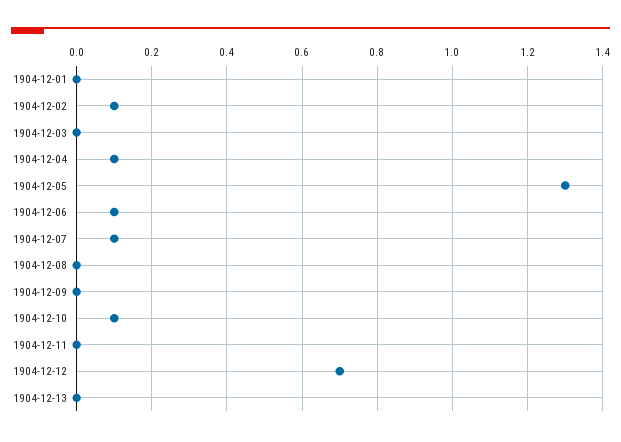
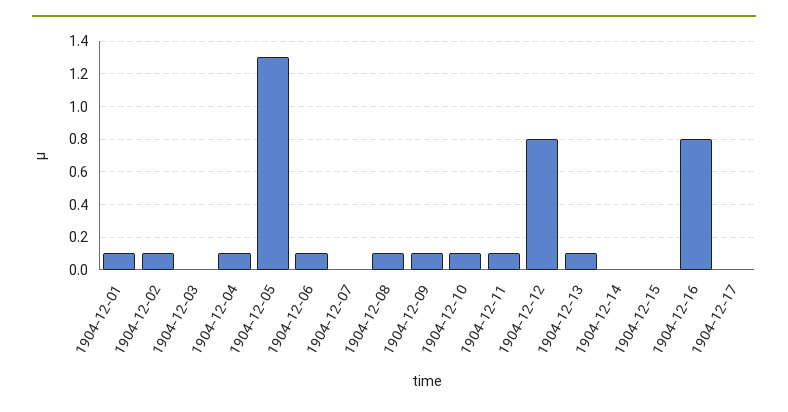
1904-12-01: 0 -> 0.1
1904-12-07: 0.1 -> 0
1904-12-08: 0 -> 0.1
1904-12-09: 0 -> 0.1
1904-12-11: 0 -> 0.1
1904-12-12: 0.7 -> 0.8
1904-12-13: 0 -> 0.1
1904-12-14: none -> 0
1904-12-15: none -> 0
1904-12-16: none -> 0.8
1904-12-17: none -> 0

